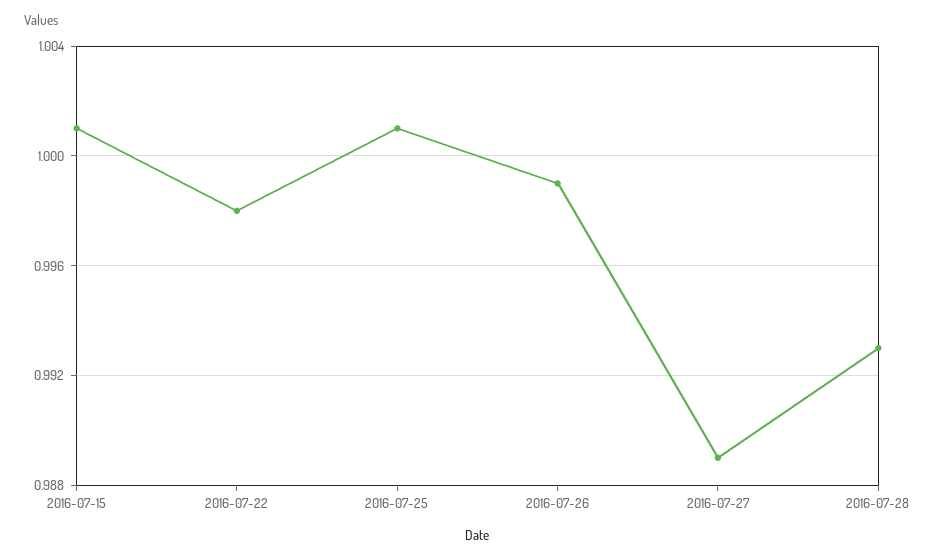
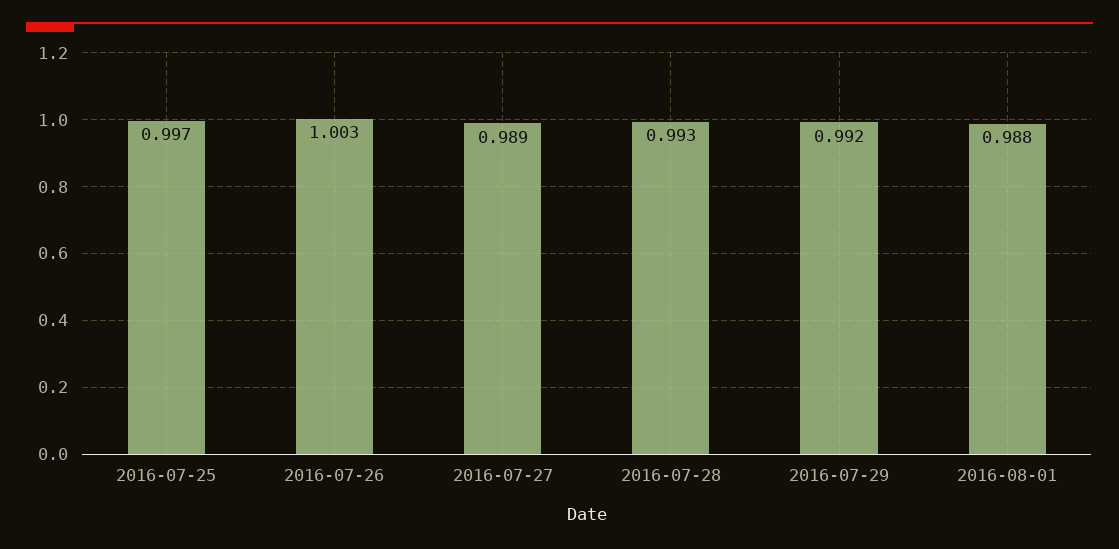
2016-07-15: 1.001 -> none
2016-07-22: 0.998 -> none
2016-07-25: 1.001 -> 0.997
2016-07-26: 0.999 -> 1.003
2016-07-29: none -> 0.992
2016-08-01: none -> 0.988

